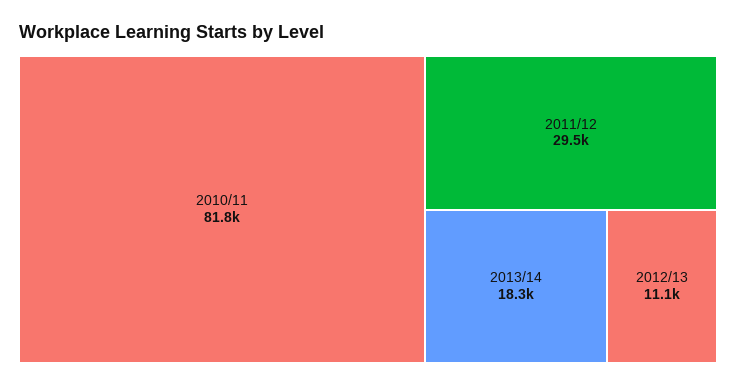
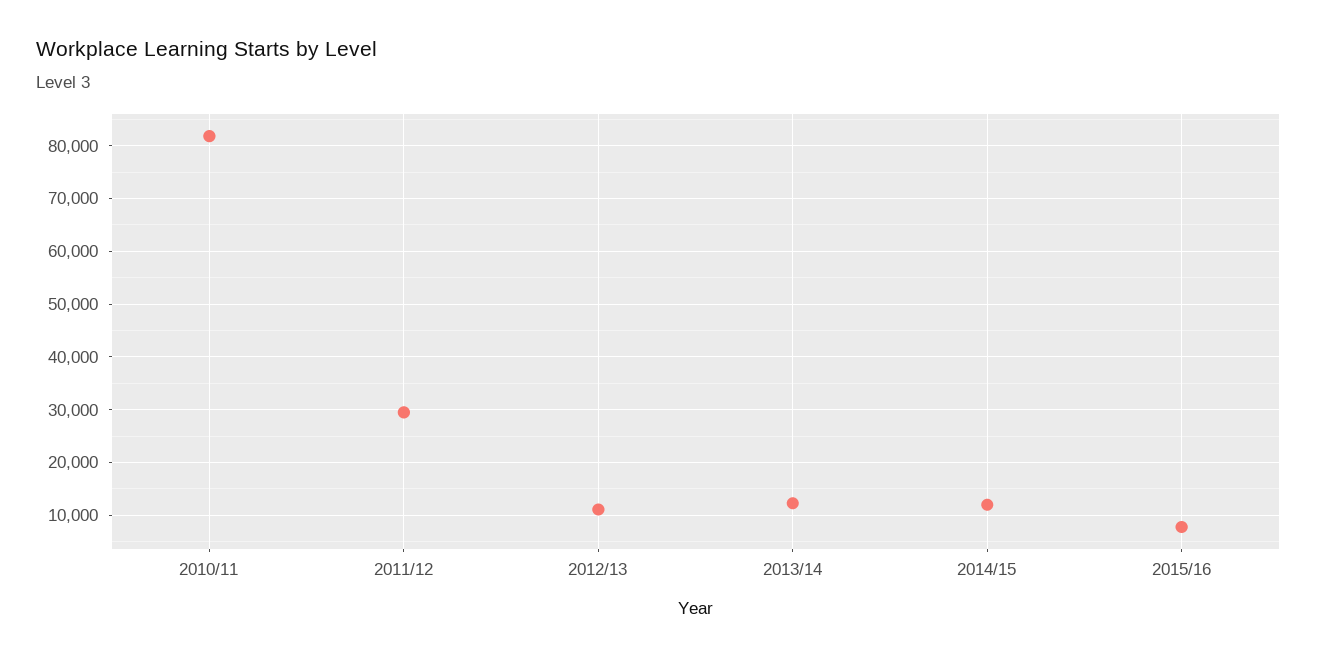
2013/14: 18300 -> 12000
2014/15: none -> 12000
2015/16: none -> 8000

